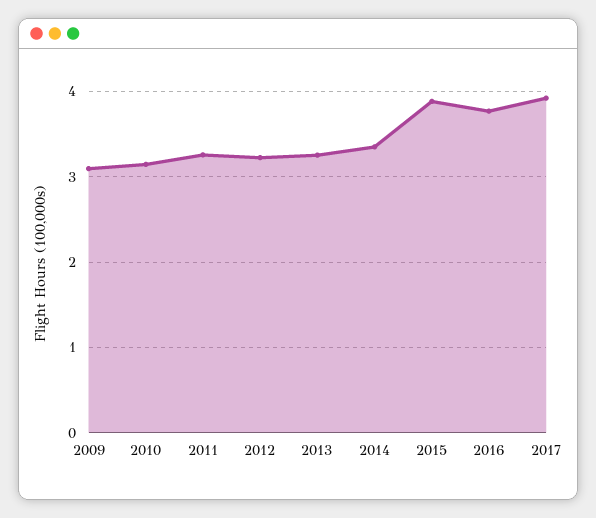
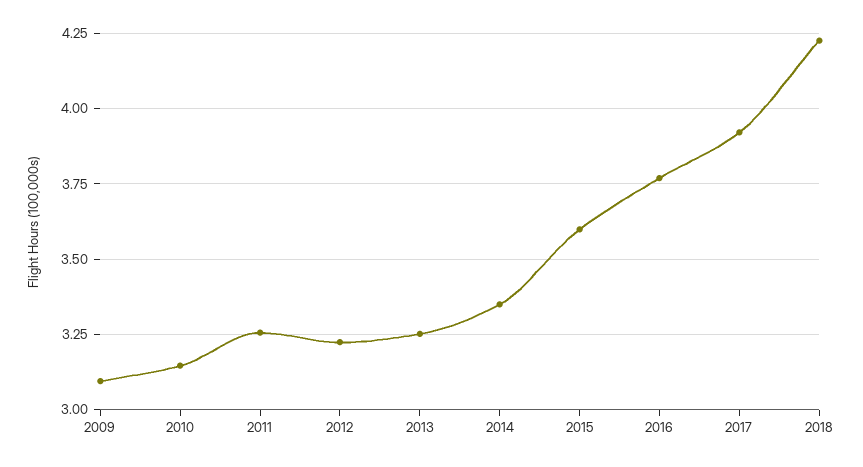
2015: 3.9 -> 3.6
2018: none -> 4.225

